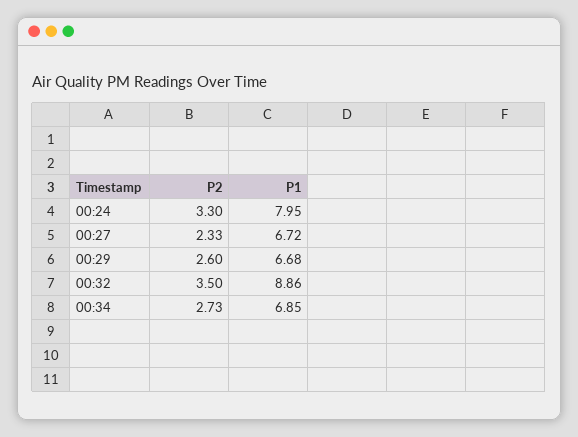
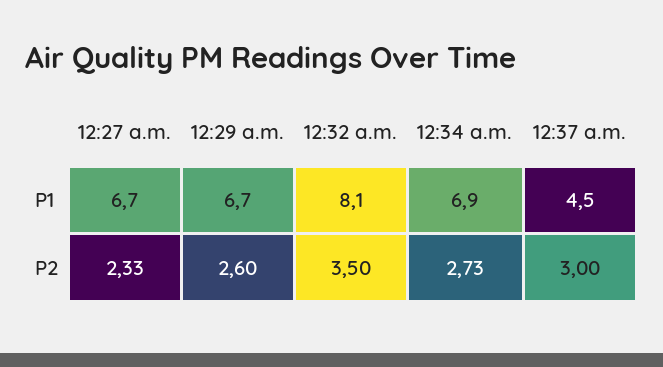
P2, 00:24: 3.3 -> none
P1, 00:24: 7.95 -> none
P1, 00:32: 8.86 -> 8.1
P1, 12:37 a.m.: none -> 4.5
P2, 12:37 a.m.: none -> 3

